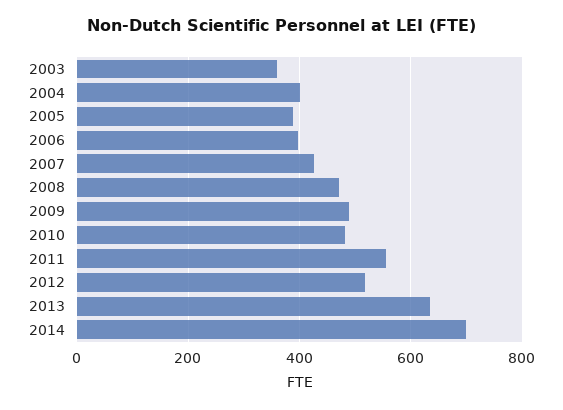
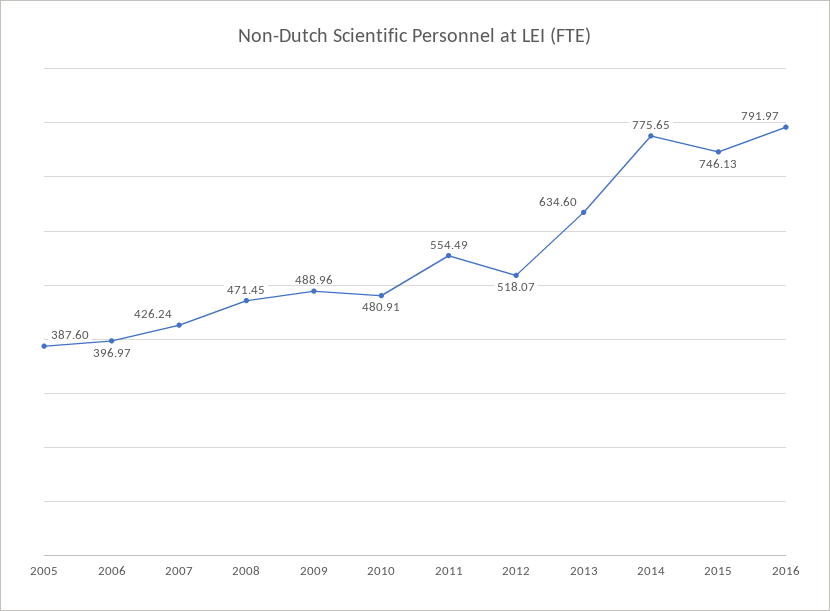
2003: 360 -> none
2004: 400 -> none
2014: 700 -> 775.65
2015: none -> 746.13
2016: none -> 791.97

